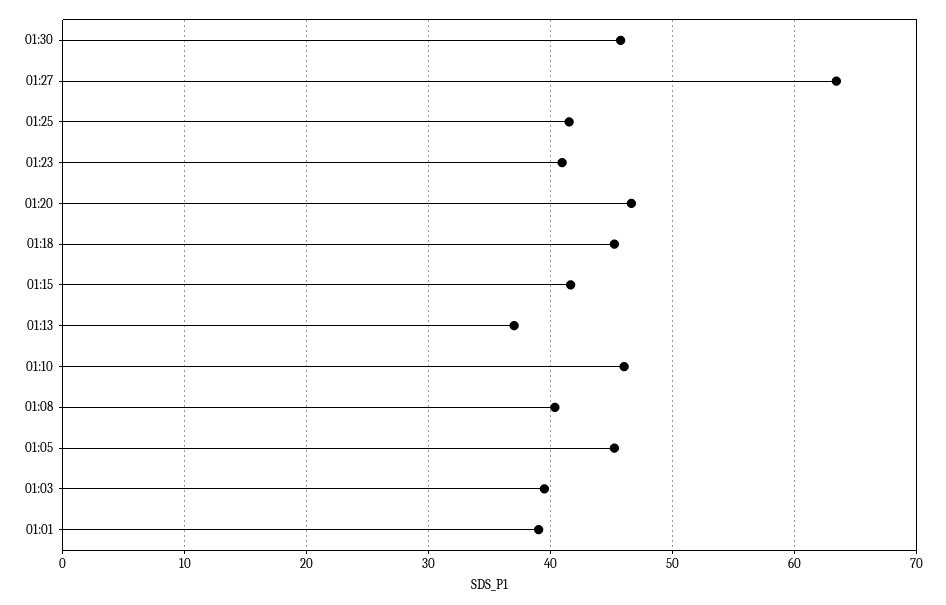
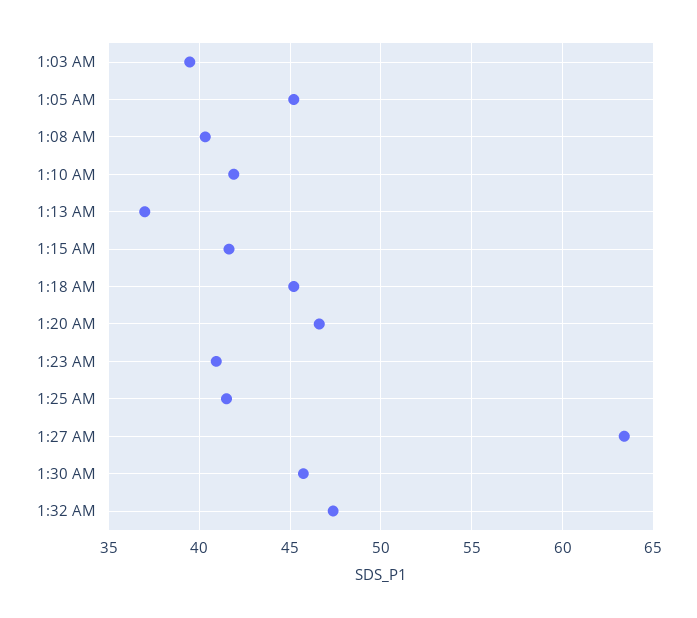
01:10: 46 -> 42
01:01: 39 -> none
1:32 AM: none -> 47.5

